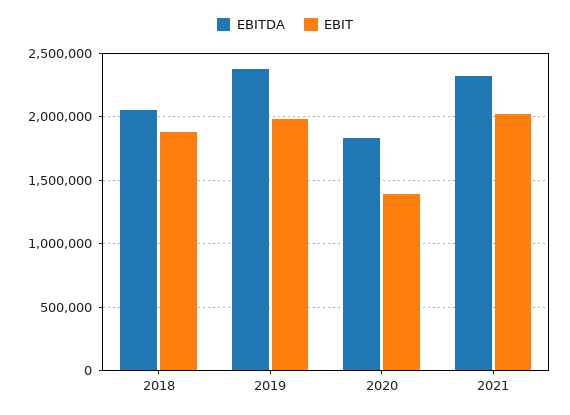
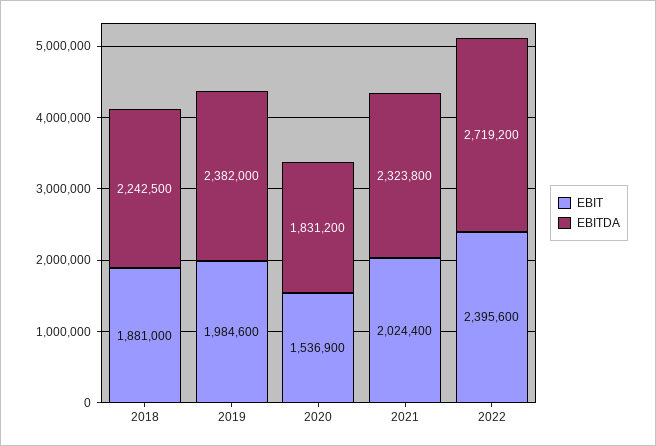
EBITDA, 2018: 2050000 -> 2242500
EBIT, 2020: 1400000 -> 1536900
EBIT, 2022: none -> 2395600
EBITDA, 2022: none -> 2719200

